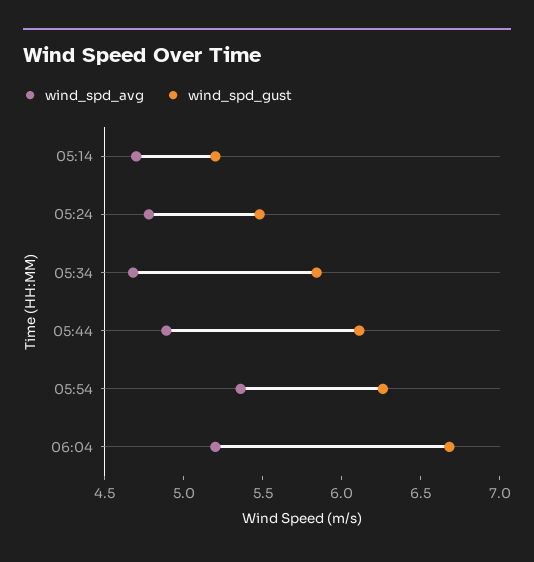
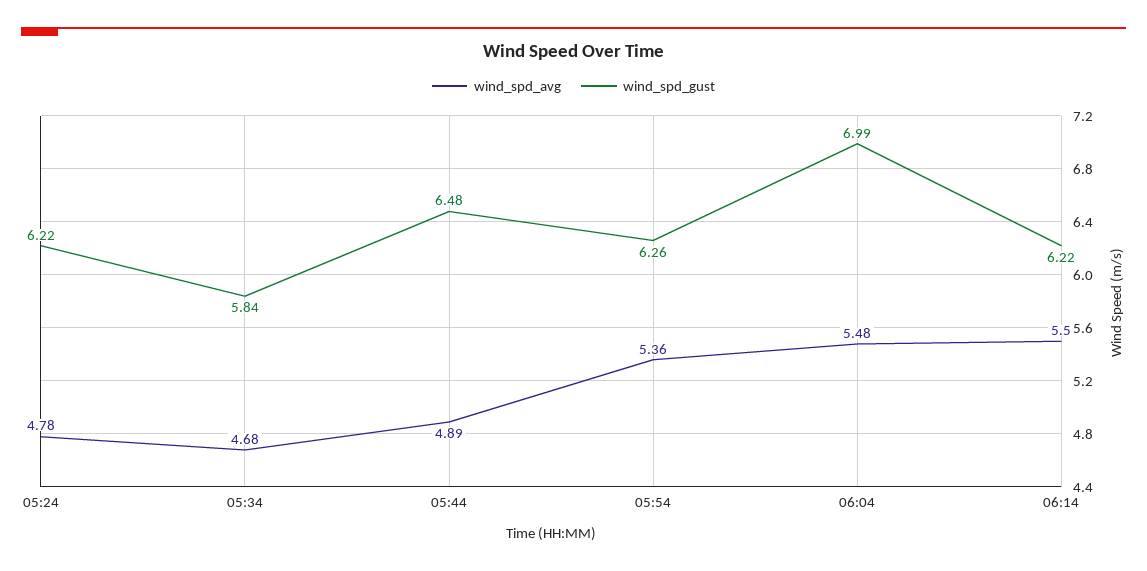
wind_spd_avg, 05:14: 4.7 -> none
wind_spd_gust, 05:14: 5.2 -> none
wind_spd_gust, 05:24: 5.5 -> 6.22
wind_spd_gust, 05:44: 6.1 -> 6.48
wind_spd_avg, 06:04: 5.2 -> 5.48
wind_spd_gust, 06:04: 6.7 -> 6.99
wind_spd_avg, 06:14: none -> 5.5
wind_spd_gust, 06:14: none -> 6.22

